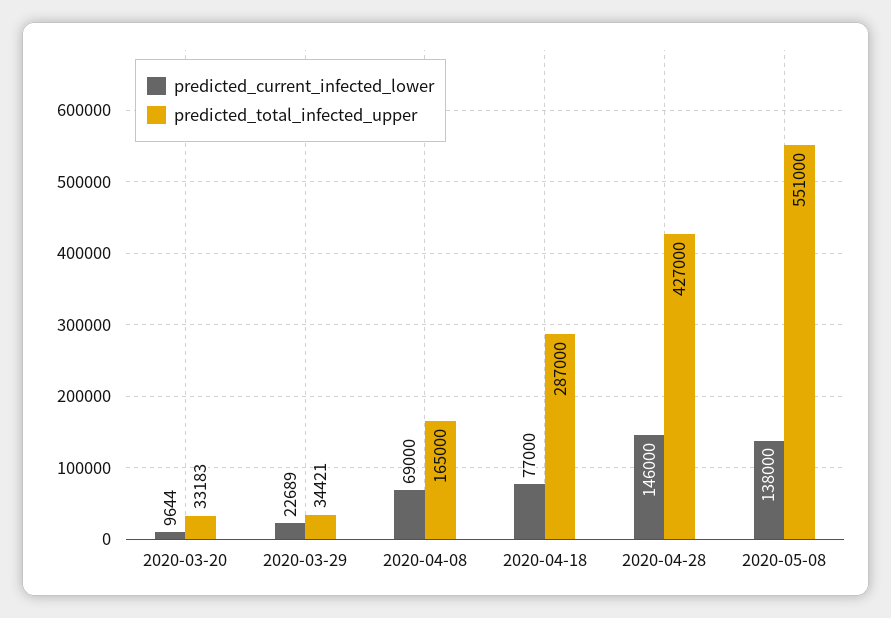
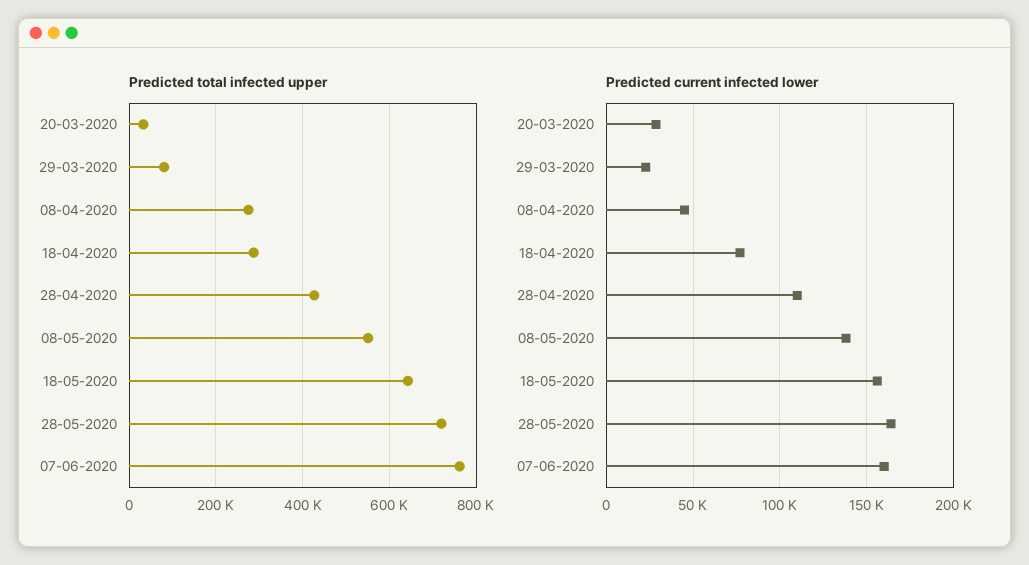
predicted_current_infected_lower, 2020-03-20: 9644 -> 30000
predicted_total_infected_upper, 2020-03-29: 34421 -> 80000
predicted_current_infected_lower, 2020-04-08: 69000 -> 45000
predicted_total_infected_upper, 2020-04-08: 165000 -> 280000
predicted_current_infected_lower, 2020-04-28: 146000 -> 110000
predicted_total_infected_upper, 18-05-2020: none -> 640000
predicted_total_infected_upper, 28-05-2020: none -> 720000
predicted_total_infected_upper, 07-06-2020: none -> 760000
predicted_current_infected_lower, 18-05-2020: none -> 155000
predicted_current_infected_lower, 28-05-2020: none -> 165000
predicted_current_infected_lower, 07-06-2020: none -> 160000

